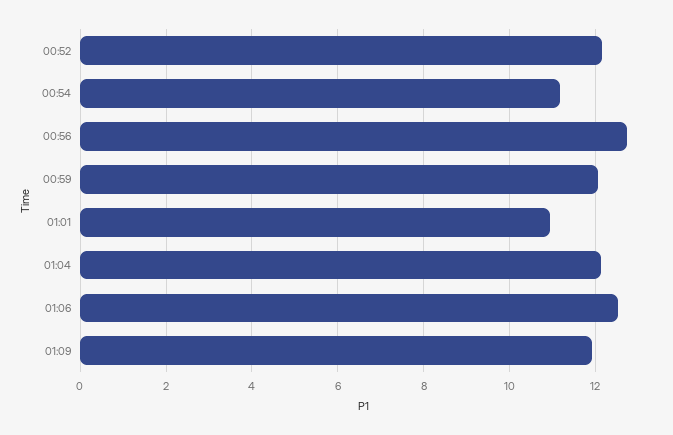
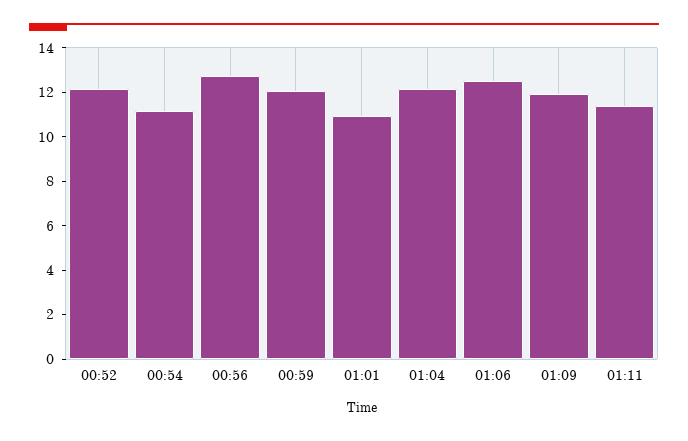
01:11: none -> 11.5

